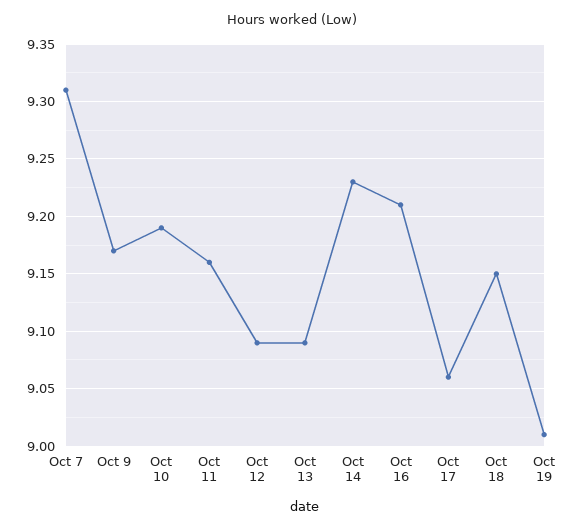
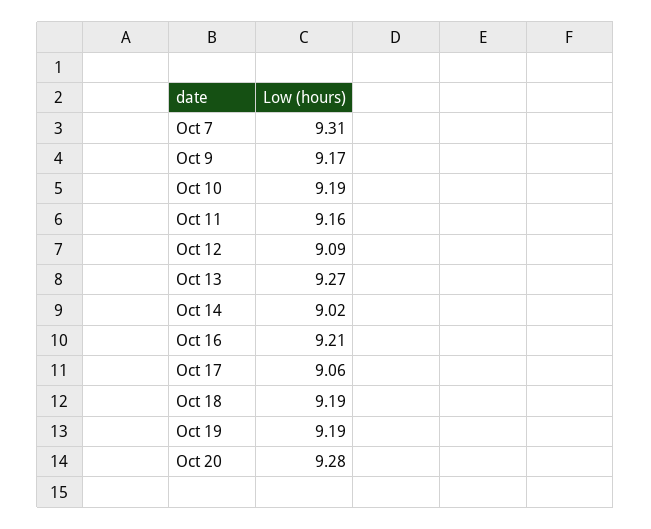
Oct 13: 9.09 -> 9.27
Oct 14: 9.23 -> 9.02
Oct 18: 9.15 -> 9.19
Oct 19: 9.01 -> 9.19
Oct 20: none -> 9.28

